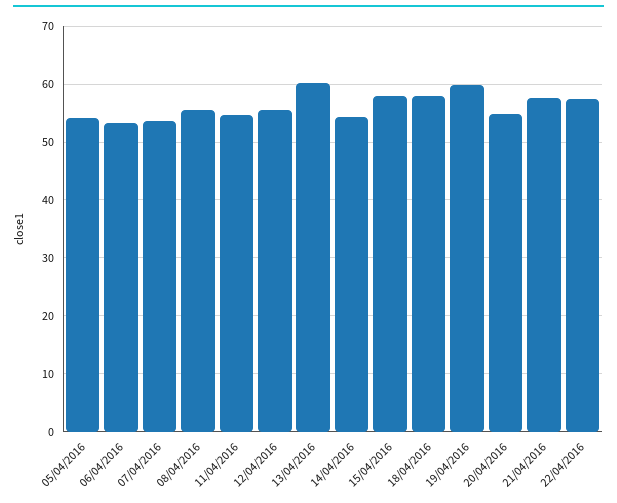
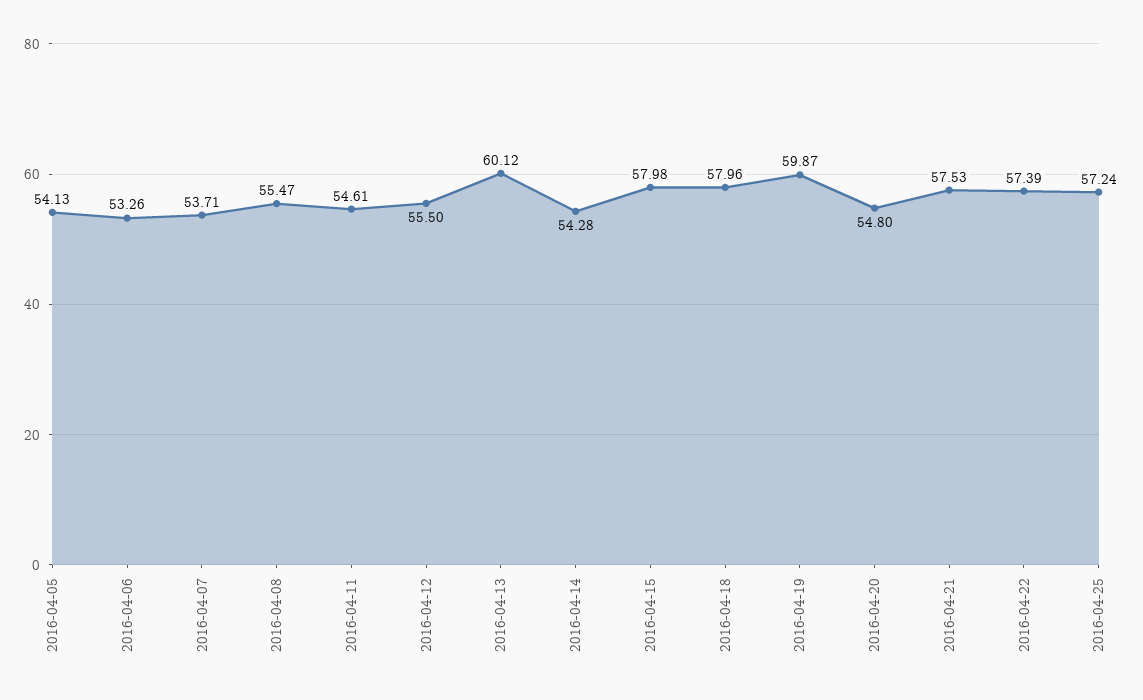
2016-04-25: none -> 57.24

